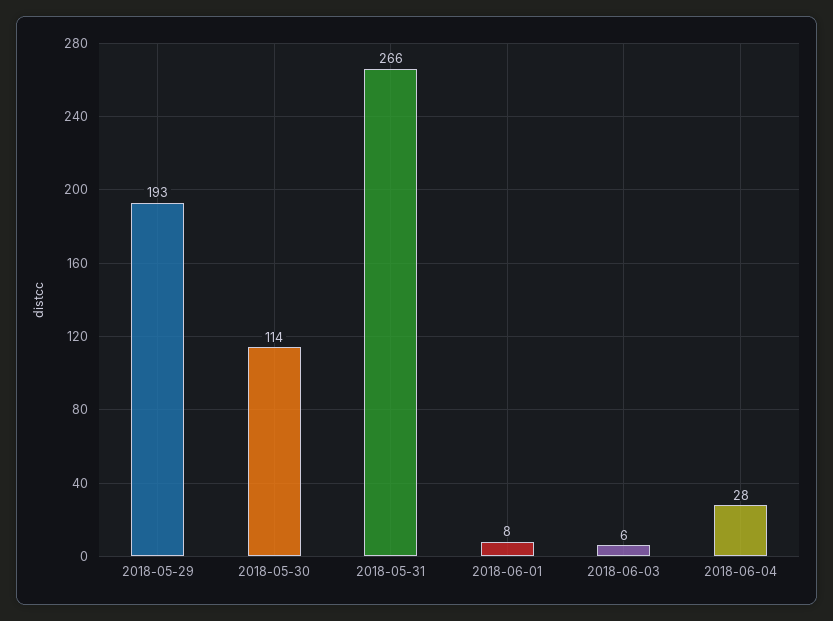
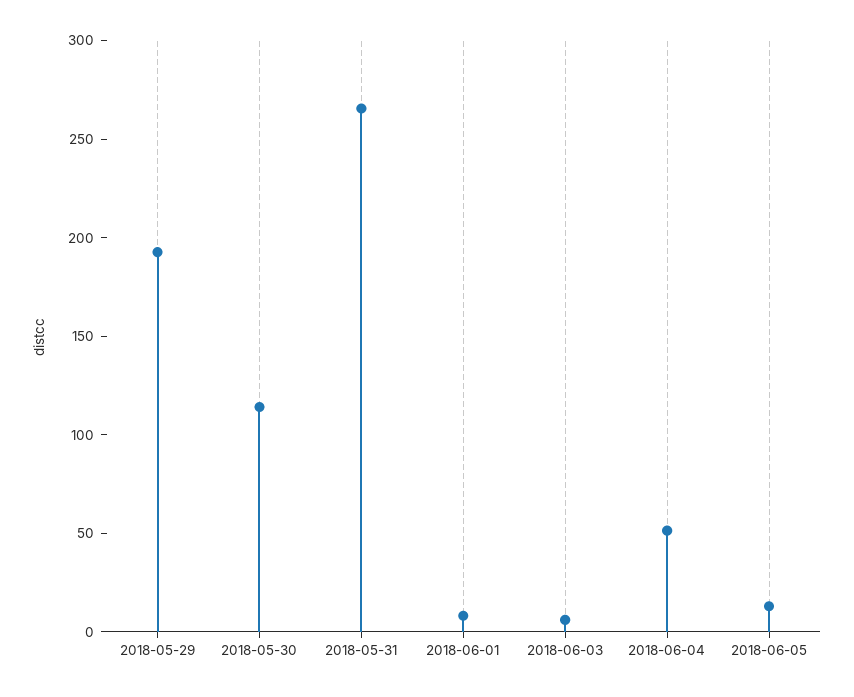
2018-06-04: 28 -> 50
2018-06-05: none -> 10

